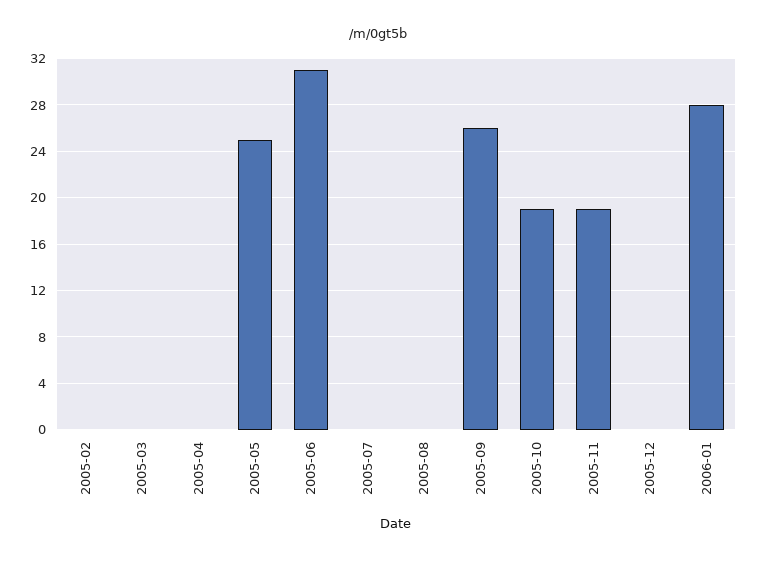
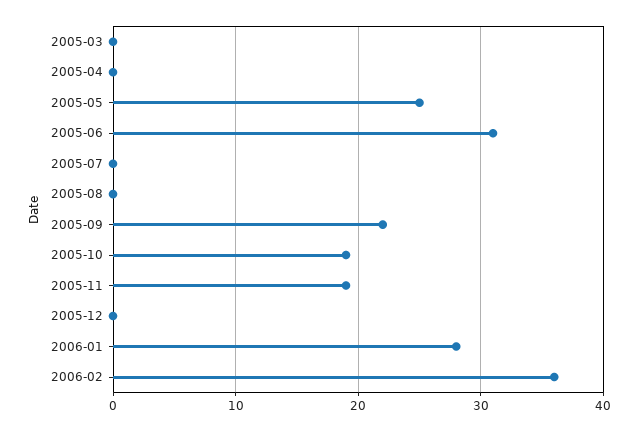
2005-02: 0 -> none
2005-09: 26 -> 22
2006-02: none -> 36

